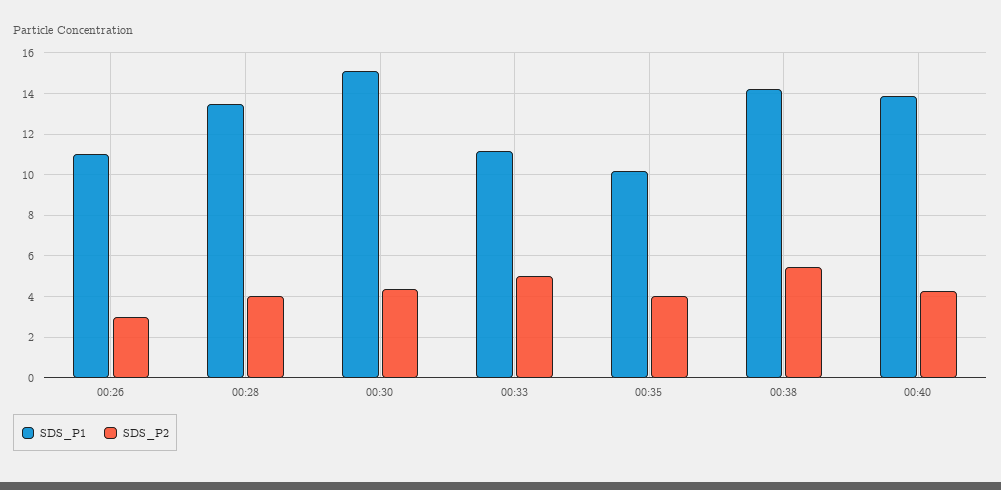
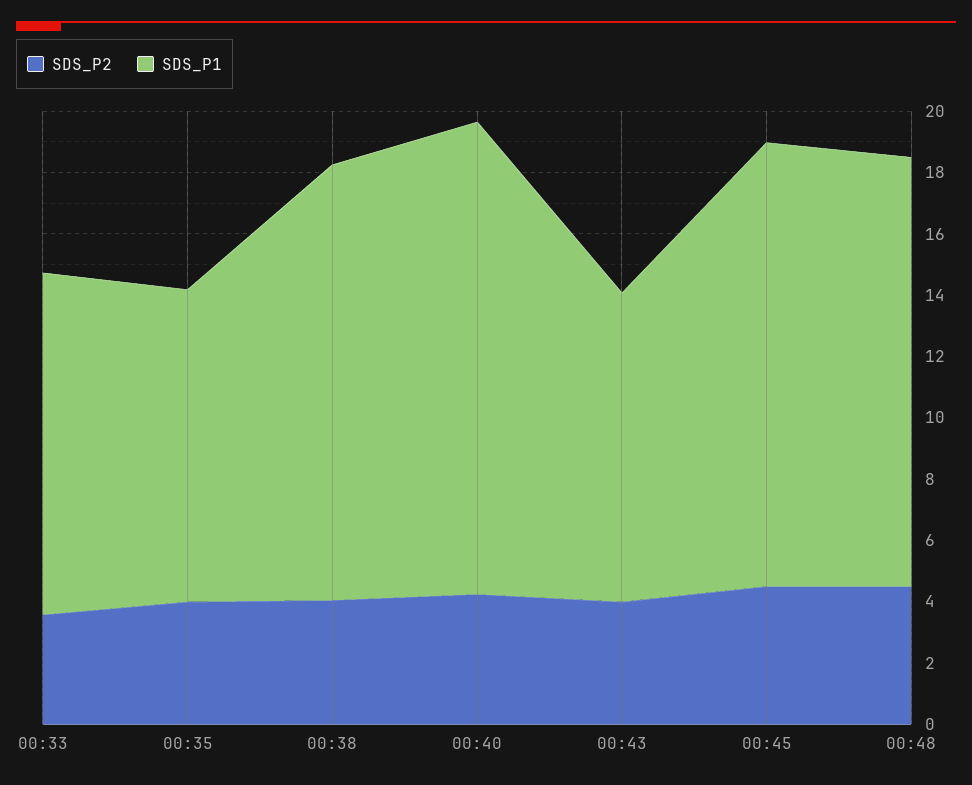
SDS_P1, 00:26: 11 -> none
SDS_P2, 00:26: 3 -> none
SDS_P1, 00:28: 13.5 -> none
SDS_P2, 00:28: 4 -> none
SDS_P1, 00:30: 15 -> none
SDS_P2, 00:30: 4.5 -> none
SDS_P2, 00:33: 5 -> 3.5
SDS_P2, 00:38: 5.5 -> 4
SDS_P1, 00:40: 14 -> 15.5
SDS_P2, 00:43: none -> 4
SDS_P1, 00:43: none -> 10
SDS_P2, 00:45: none -> 4.5
SDS_P1, 00:45: none -> 14.5
SDS_P2, 00:48: none -> 4.5
SDS_P1, 00:48: none -> 14

